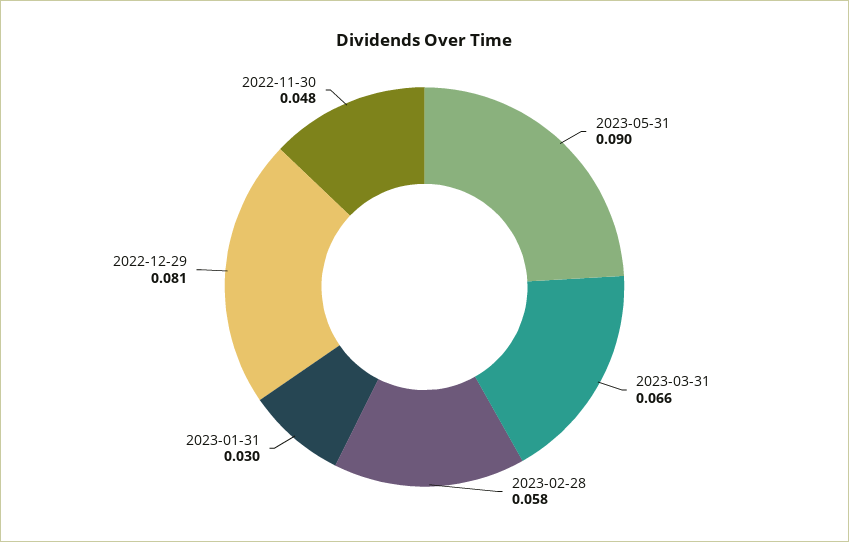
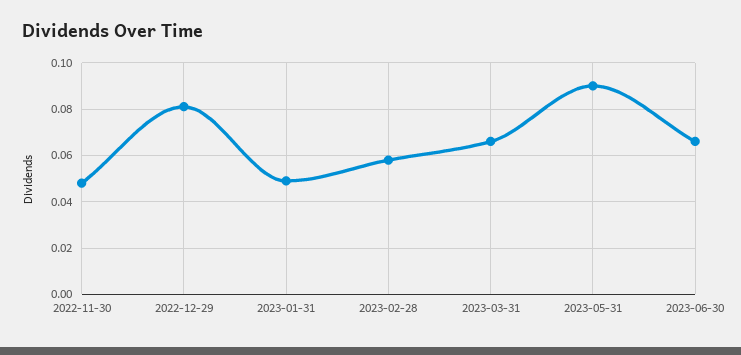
2023-01-31: 0.03 -> 0.05
2023-06-30: none -> 0.065

